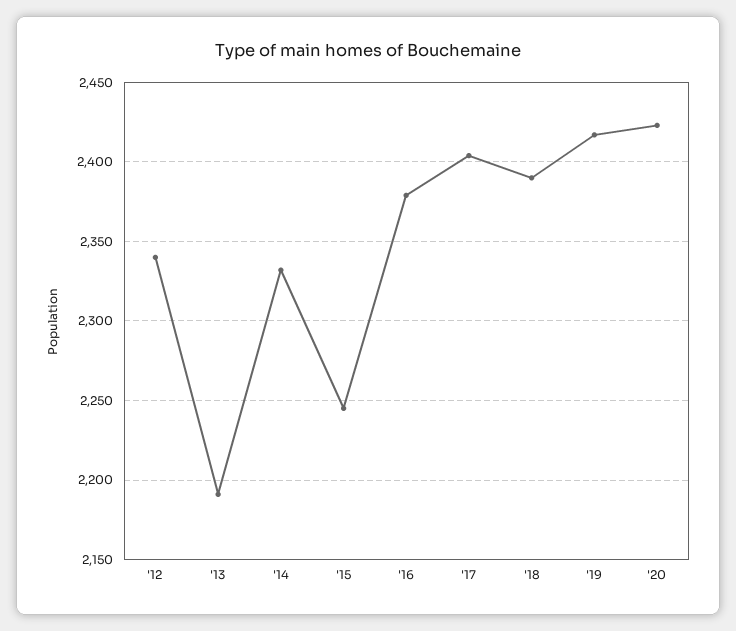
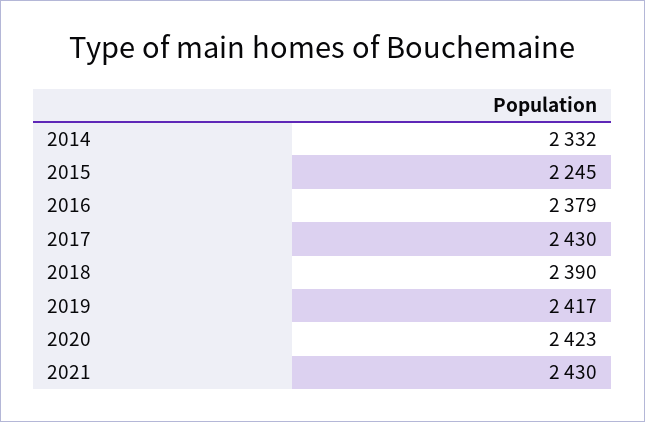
'12: 2340 -> none
'13: 2190 -> none
'17: 2405 -> 2430
2021: none -> 2430

